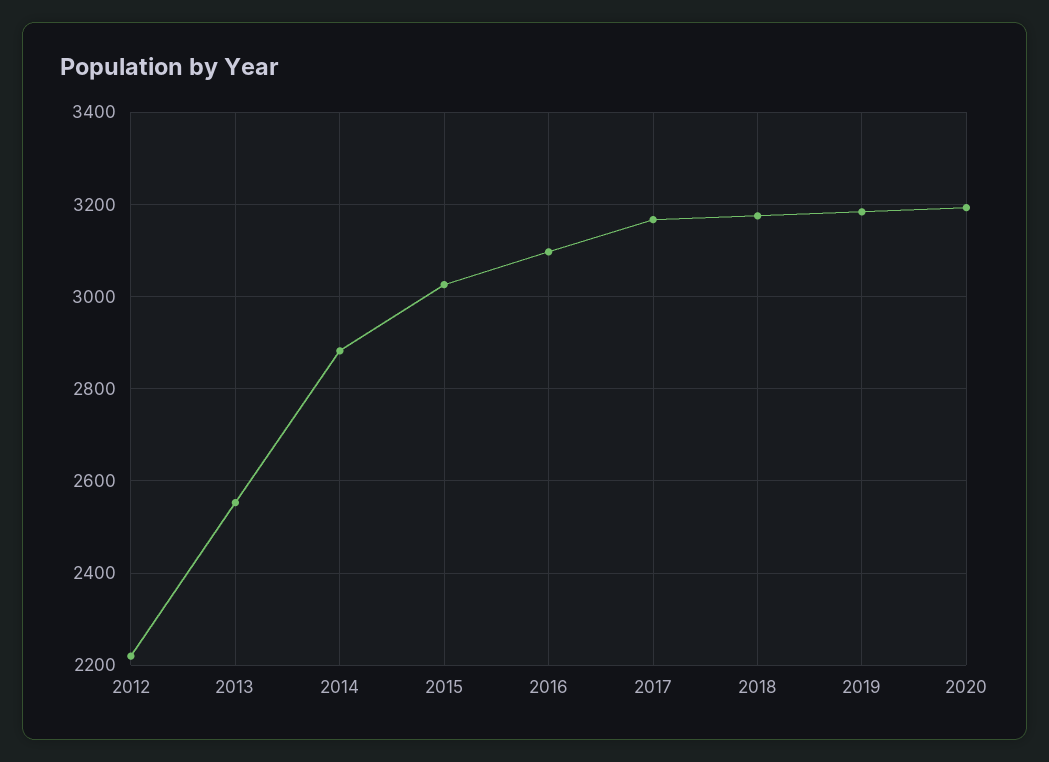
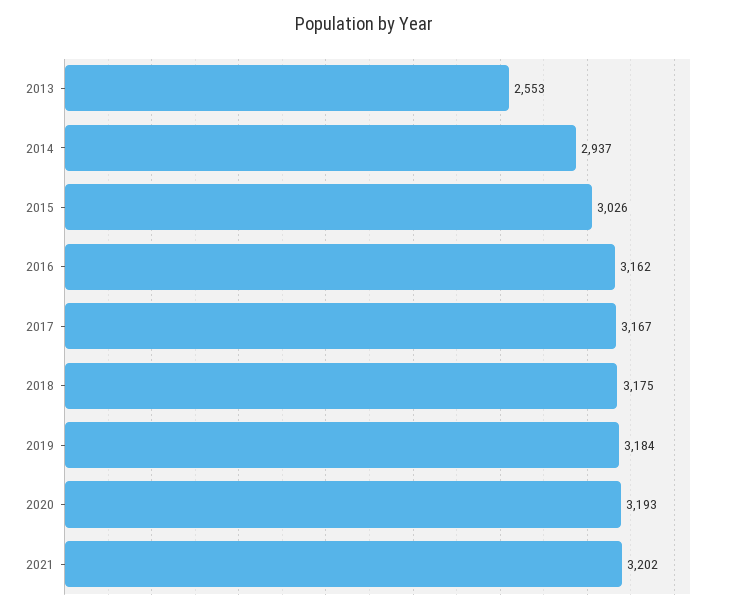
2012: 2220 -> none
2014: 2880 -> 2937
2016: 3100 -> 3162
2021: none -> 3202

